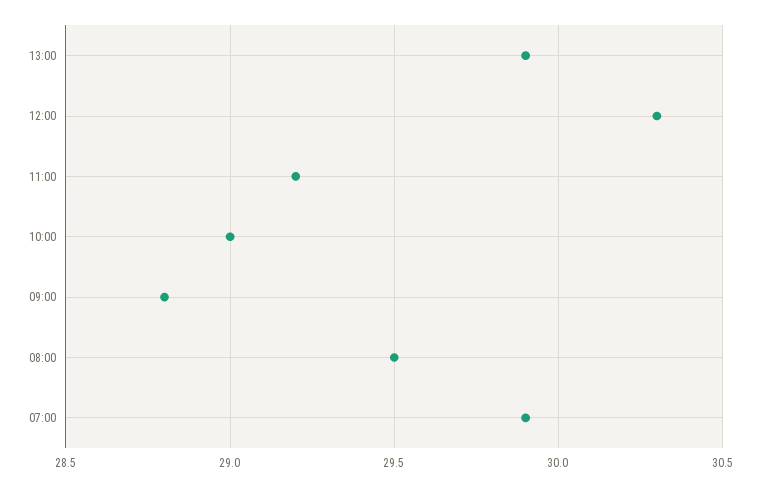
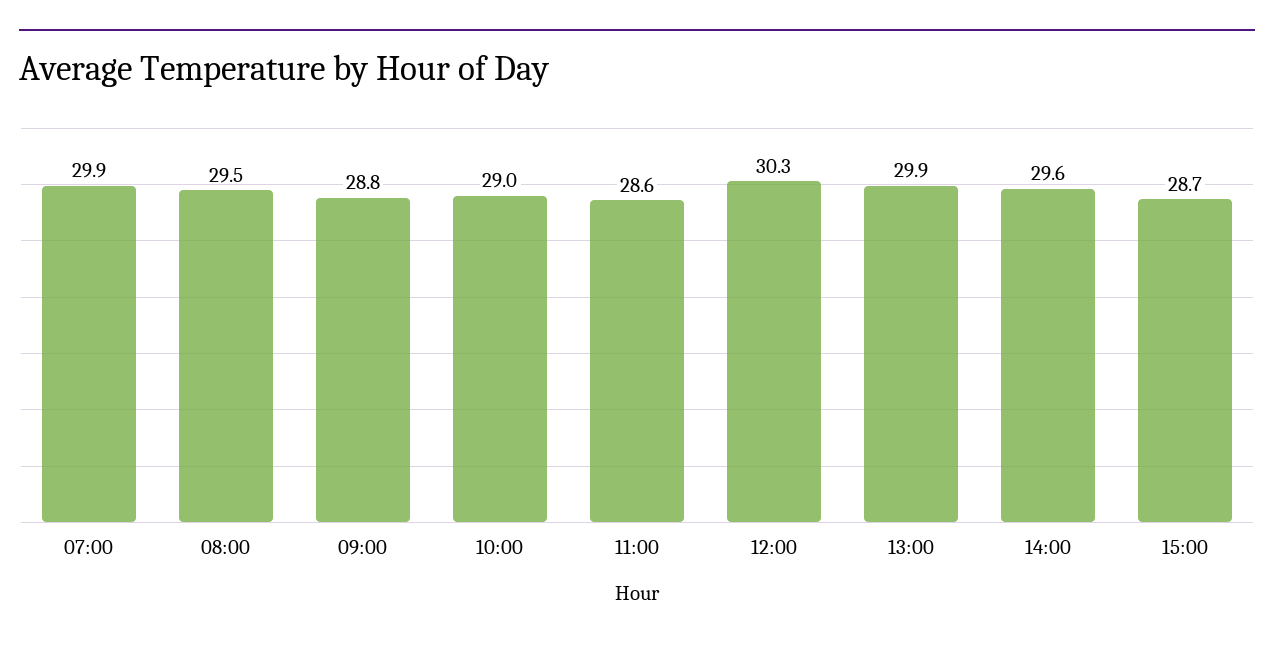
11:00: 29.2 -> 28.6
14:00: none -> 29.6
15:00: none -> 28.7

